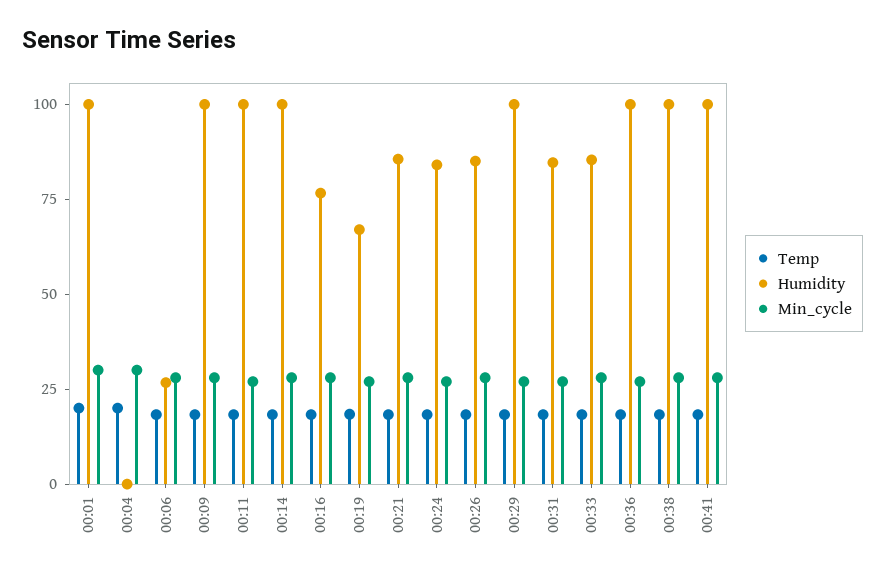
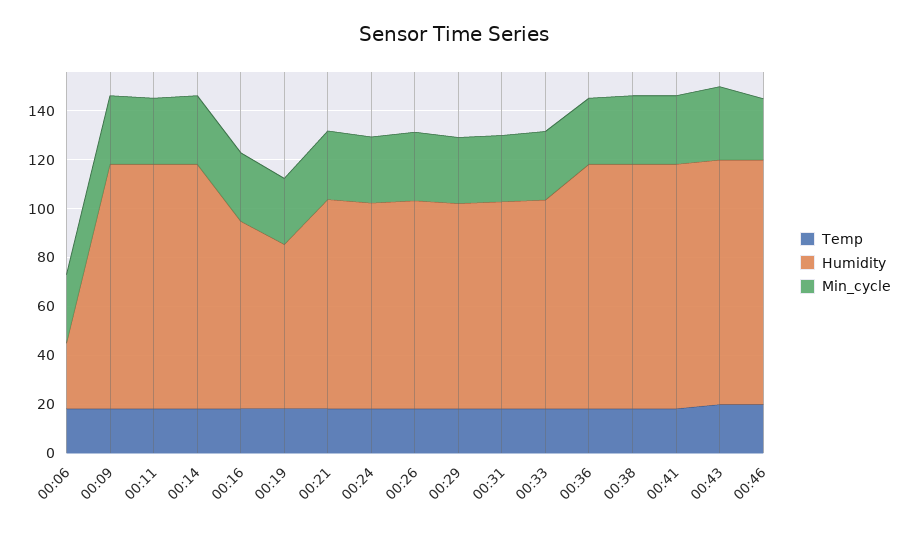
Temp, 00:01: 20 -> none
Humidity, 00:01: 100 -> none
Min_cycle, 00:01: 30 -> none
Temp, 00:04: 20 -> none
Humidity, 00:04: 0 -> none
Min_cycle, 00:04: 30 -> none
Humidity, 00:29: 100 -> 85
Temp, 00:43: none -> 20
Humidity, 00:43: none -> 100
Min_cycle, 00:43: none -> 30
Temp, 00:46: none -> 20
Humidity, 00:46: none -> 100
Min_cycle, 00:46: none -> 25

